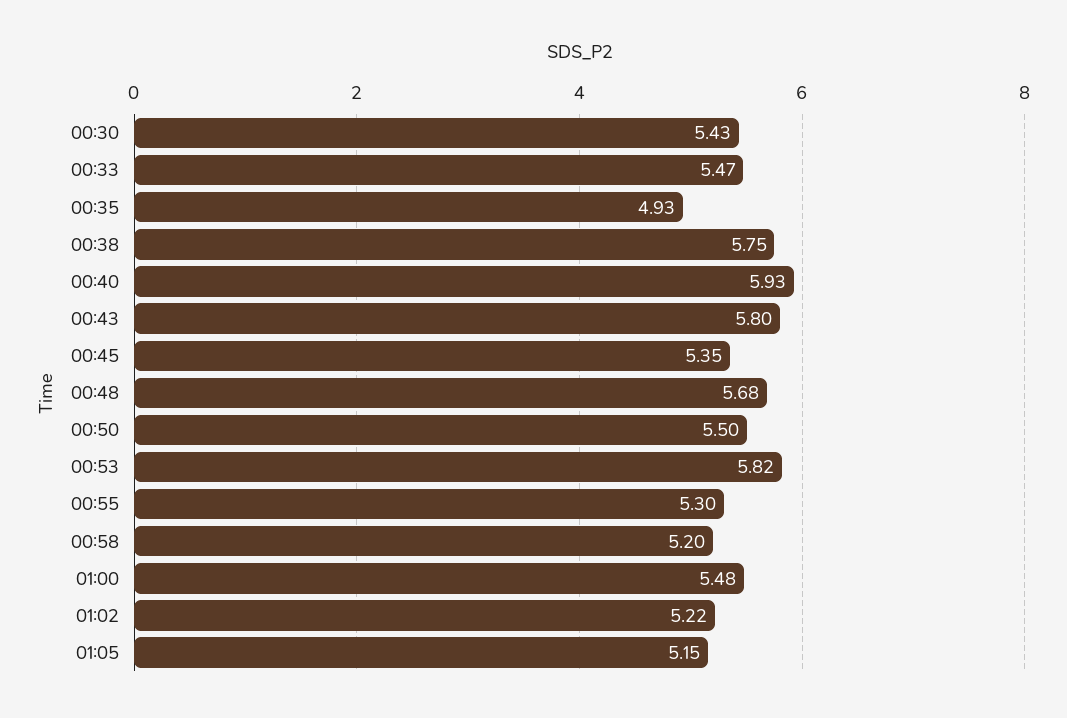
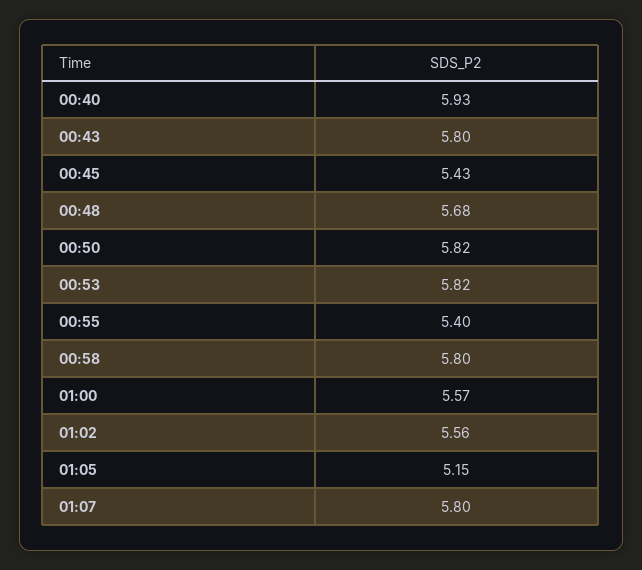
00:30: 5.43 -> none
00:33: 5.47 -> none
00:35: 4.93 -> none
00:38: 5.75 -> none
00:45: 5.35 -> 5.43
00:50: 5.5 -> 5.82
00:55: 5.3 -> 5.4
00:58: 5.2 -> 5.8
01:00: 5.48 -> 5.57
01:02: 5.22 -> 5.56
01:07: none -> 5.8

